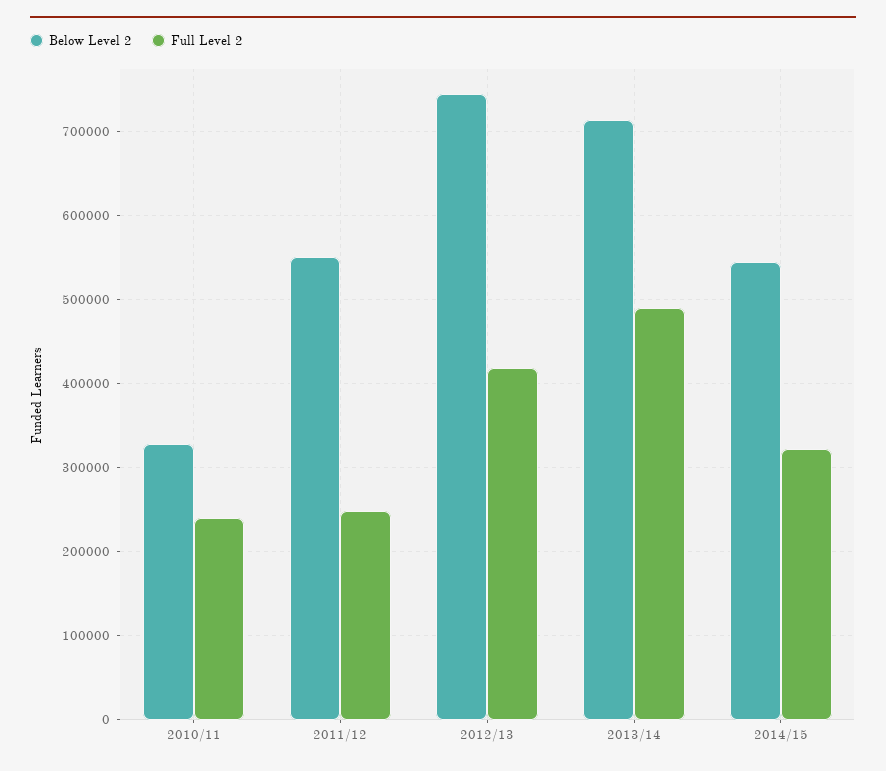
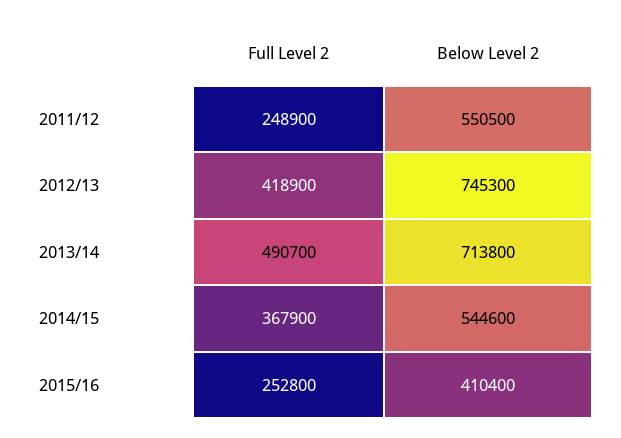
Below Level 2, 2010/11: 330000 -> none
Full Level 2, 2010/11: 240000 -> none
Full Level 2, 2014/15: 320000 -> 367900
Full Level 2, 2015/16: none -> 252800
Below Level 2, 2015/16: none -> 410400

